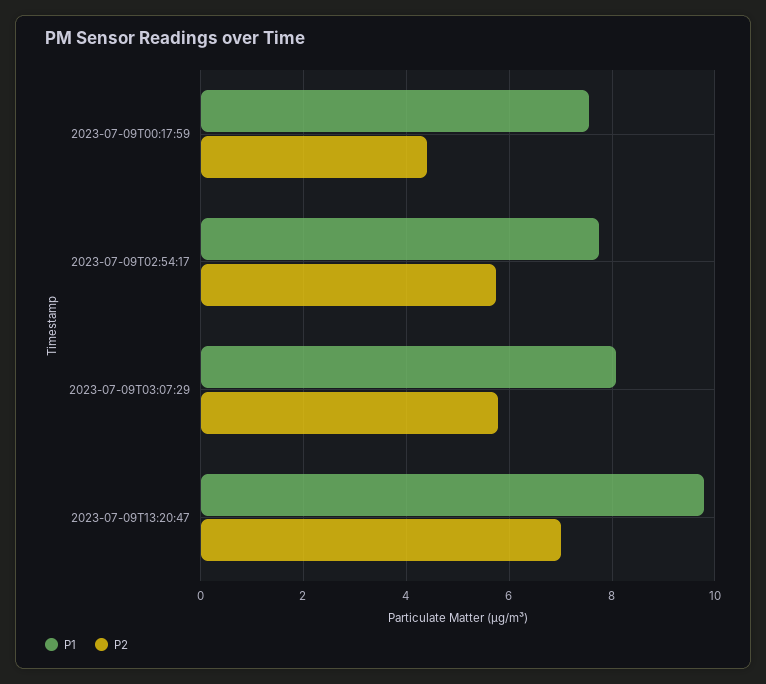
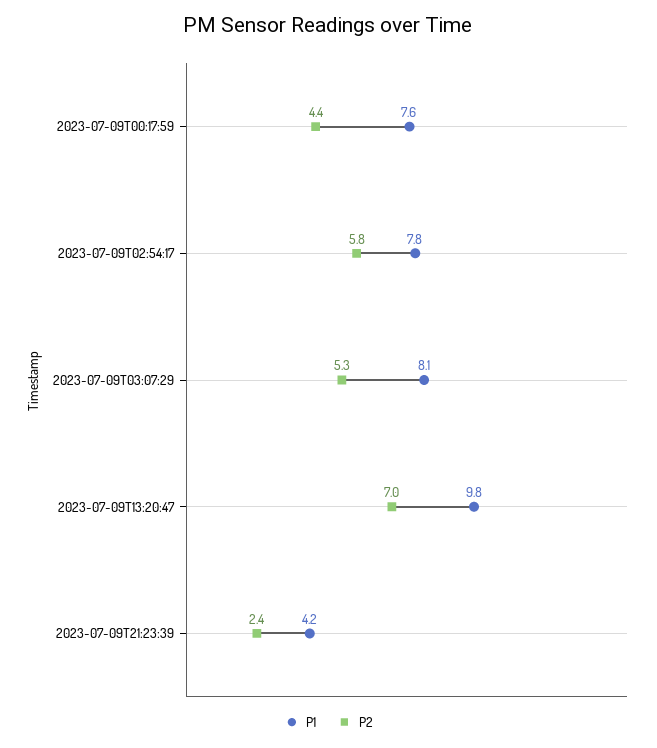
P2, 2023-07-09T03:07:29: 5.8 -> 5.3
P1, 2023-07-09T21:23:39: none -> 4.2
P2, 2023-07-09T21:23:39: none -> 2.4

